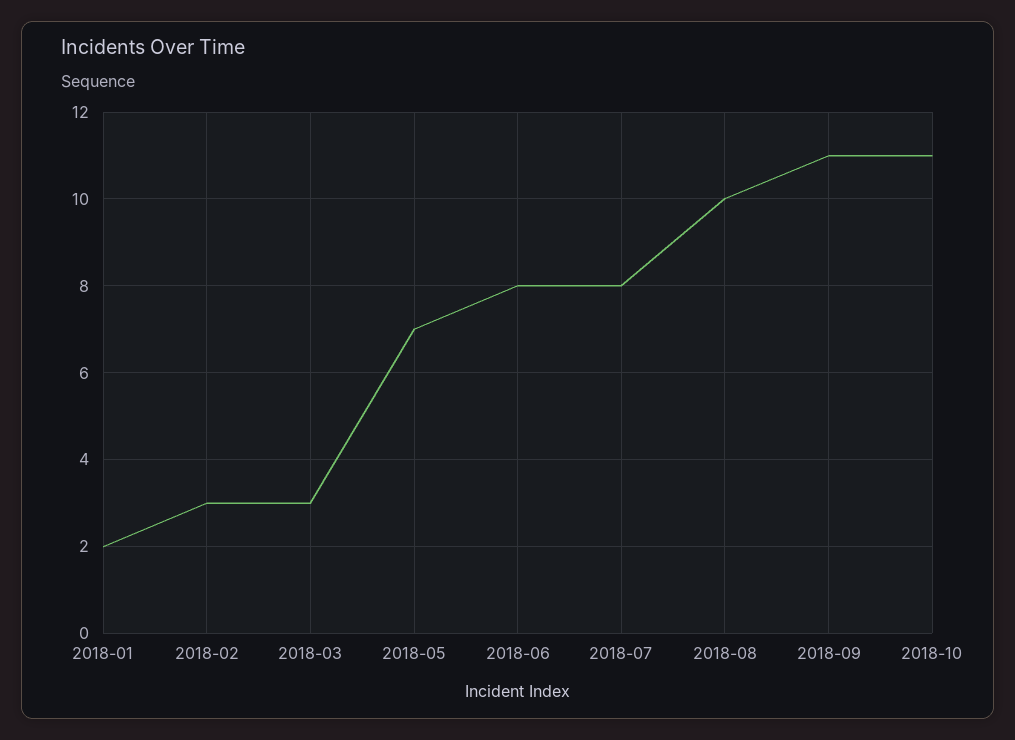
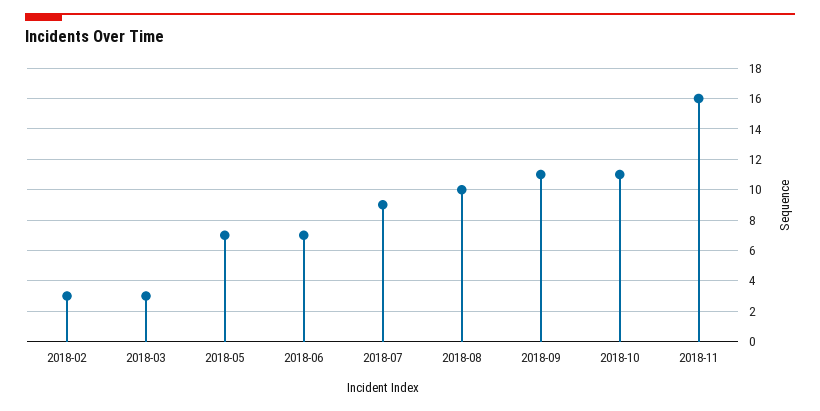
2018-01: 2 -> none
2018-06: 8 -> 7
2018-07: 8 -> 9
2018-11: none -> 16

